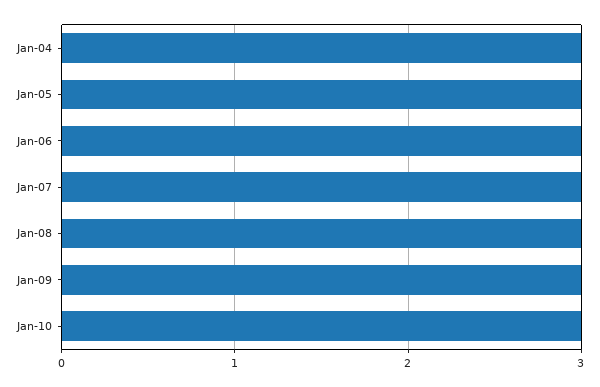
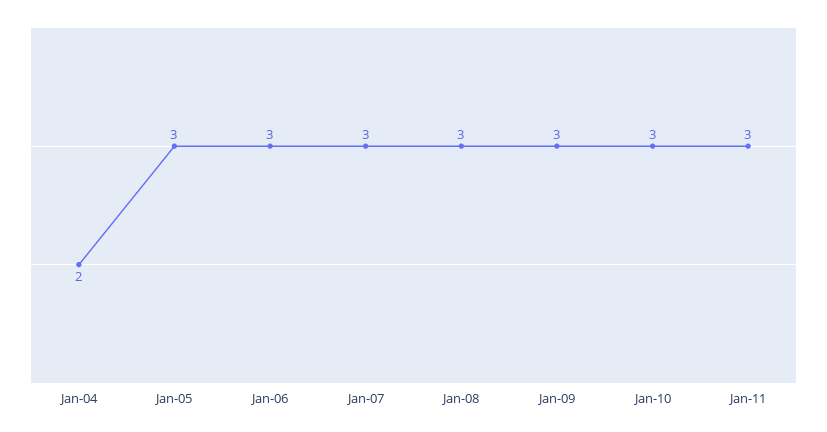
Jan-04: 3 -> 2
Jan-11: none -> 3

